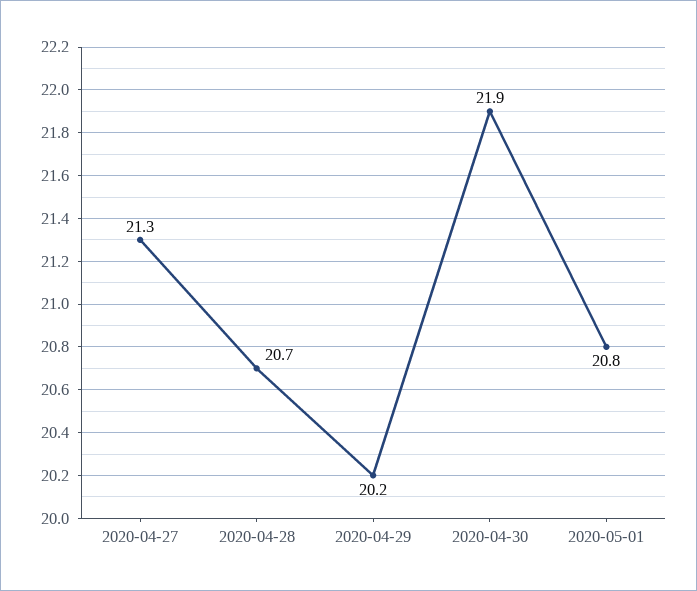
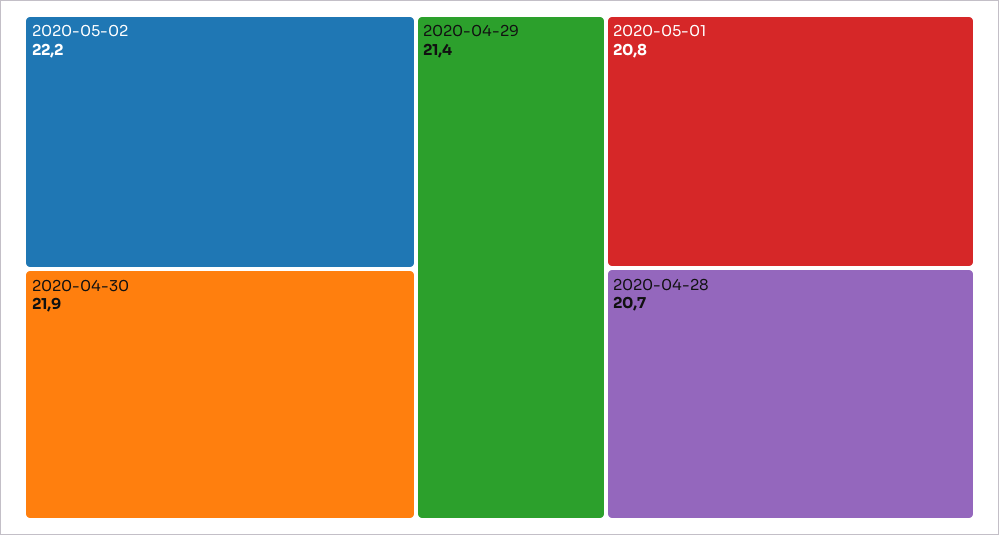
2020-04-27: 21.3 -> none
2020-04-29: 20.2 -> 21.4
2020-05-02: none -> 22.2

